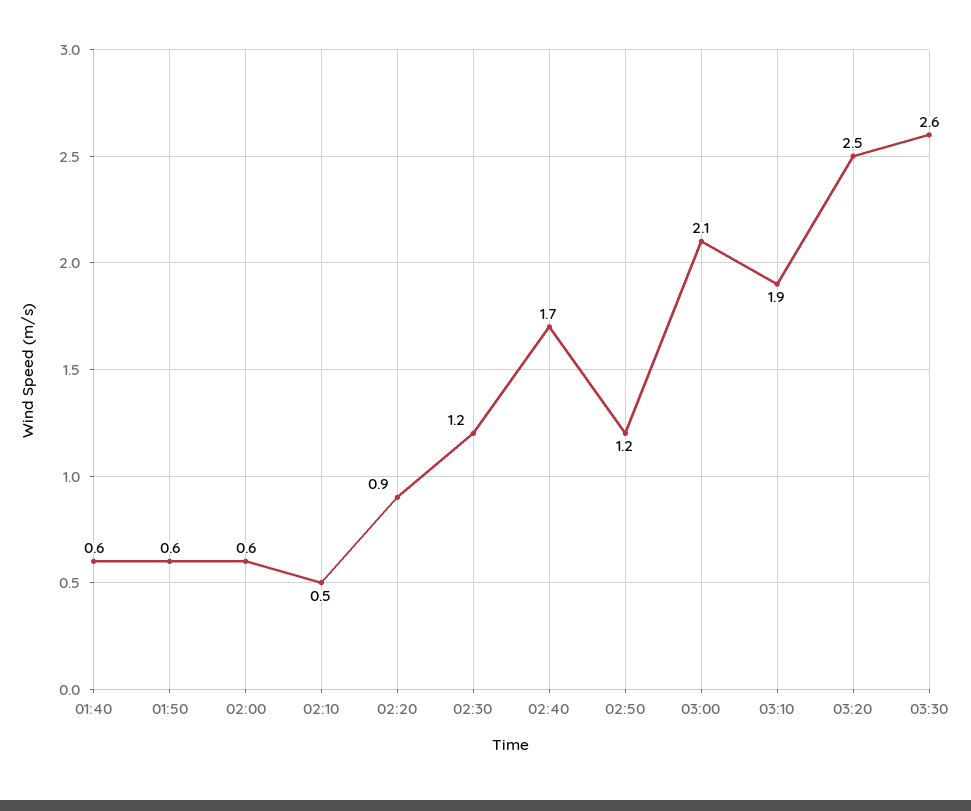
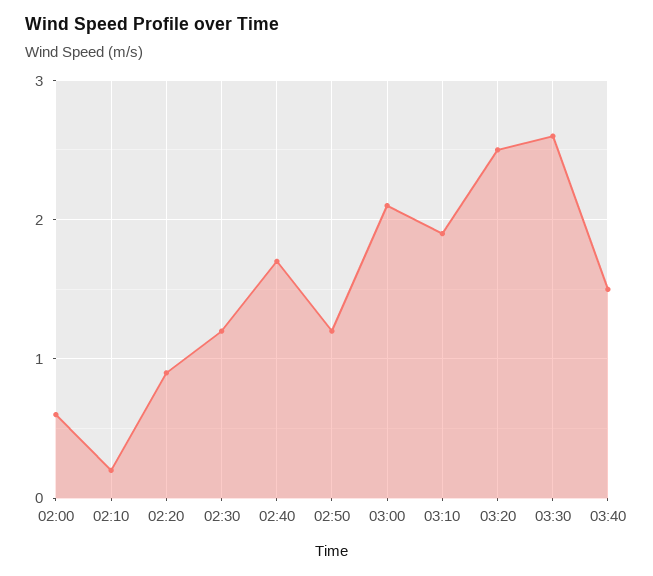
01:40: 0.6 -> none
01:50: 0.6 -> none
02:10: 0.5 -> 0.2
03:40: none -> 1.5

